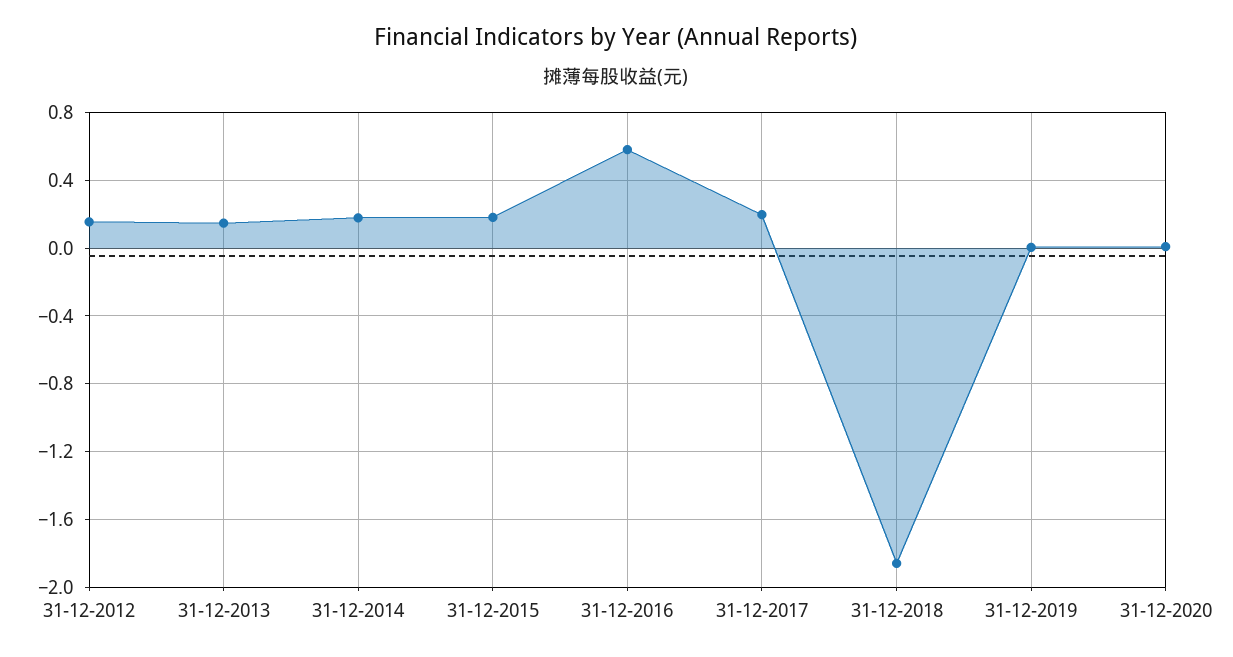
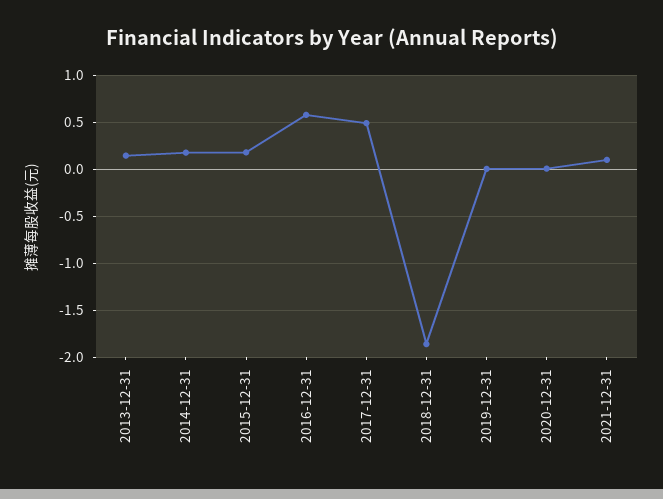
31-12-2012: 0.15 -> none
31-12-2017: 0.2 -> 0.5
2021-12-31: none -> 0.1

